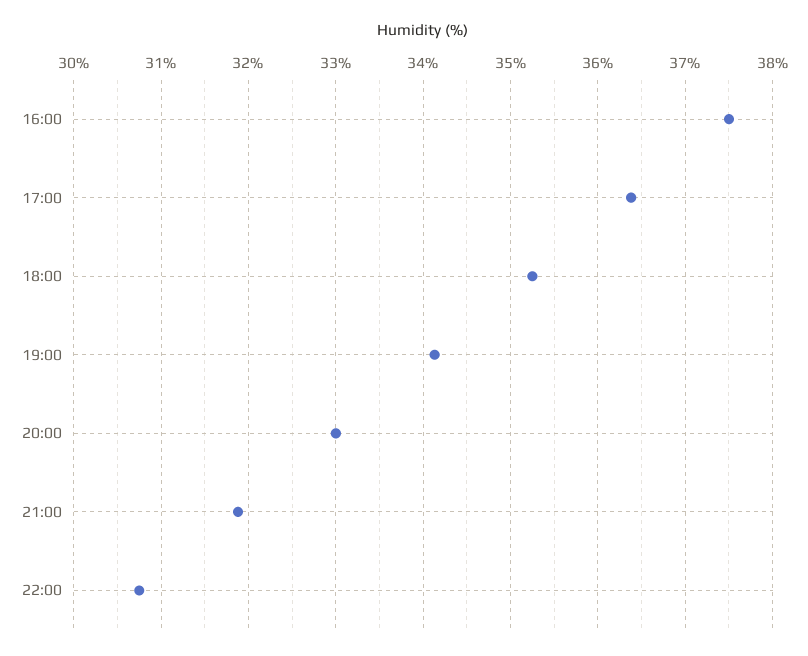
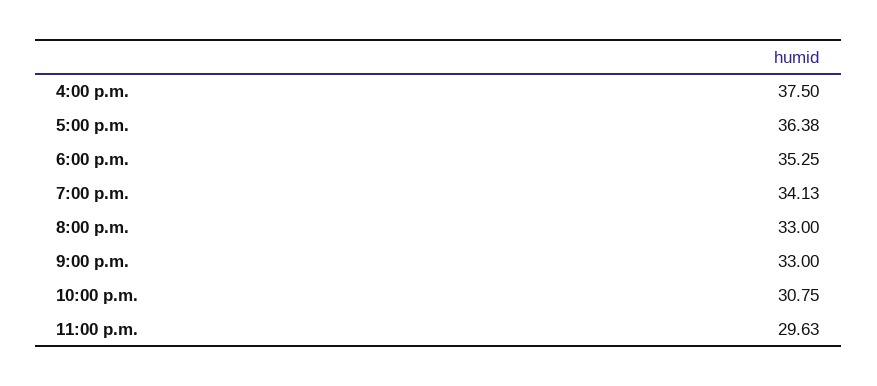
21:00: 31.9 -> 33
11:00 p.m.: none -> 29.63

